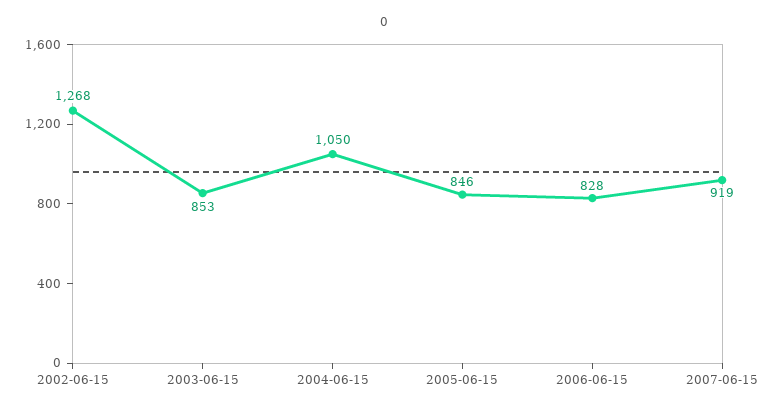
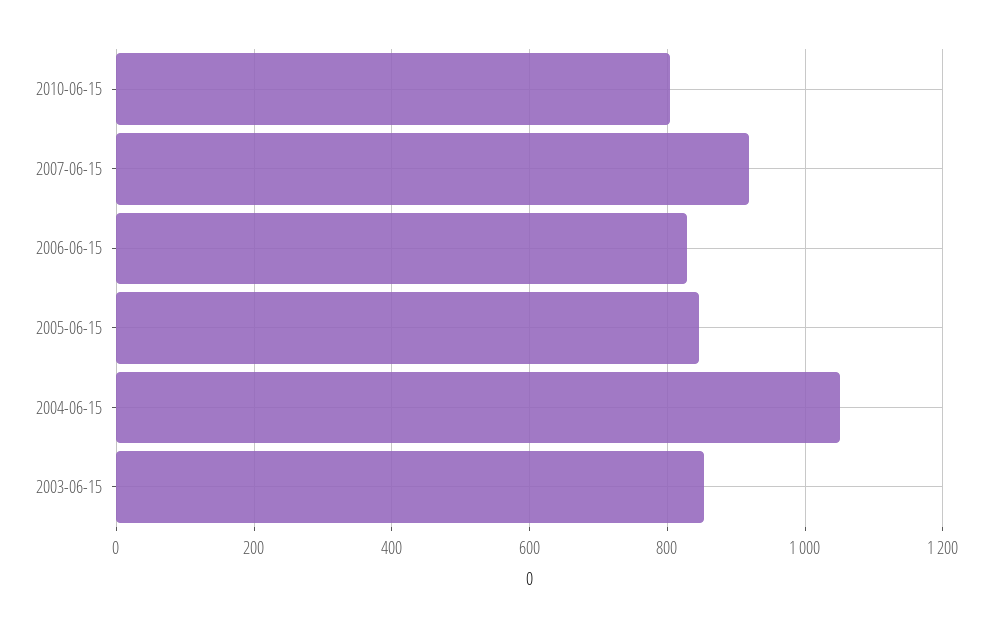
2002-06-15: 1268 -> none
2010-06-15: none -> 800

